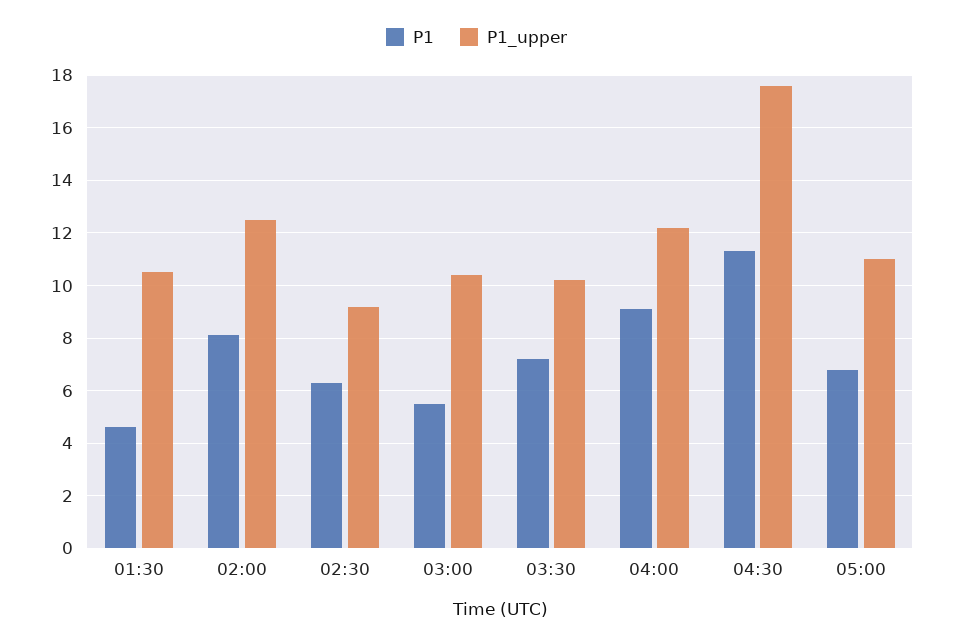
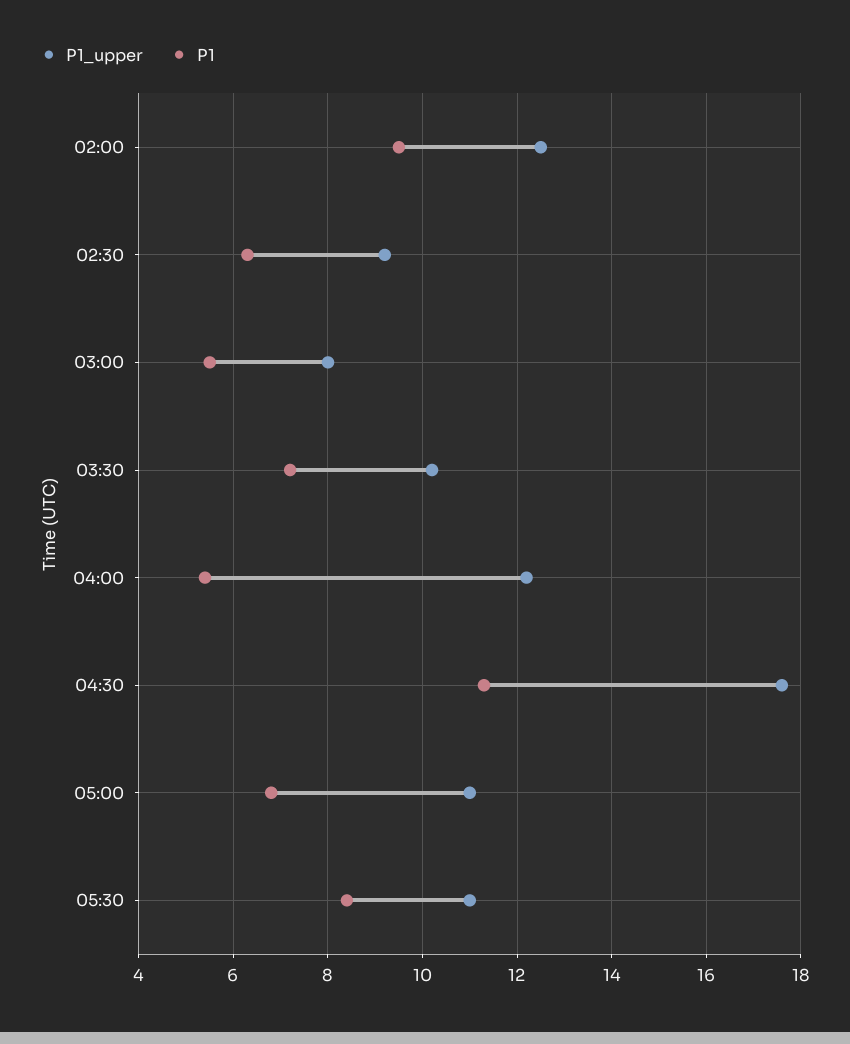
P1, 01:30: 4.5 -> none
P1_upper, 01:30: 10.5 -> none
P1, 02:00: 8 -> 9.5
P1_upper, 03:00: 10.5 -> 8
P1, 04:00: 9 -> 5.5
P1_upper, 05:30: none -> 11
P1, 05:30: none -> 8.5

